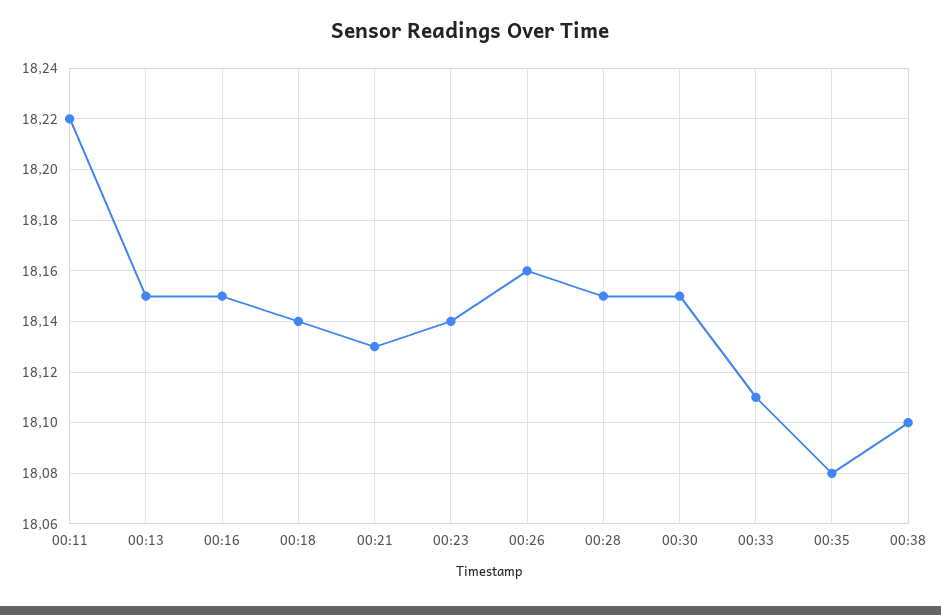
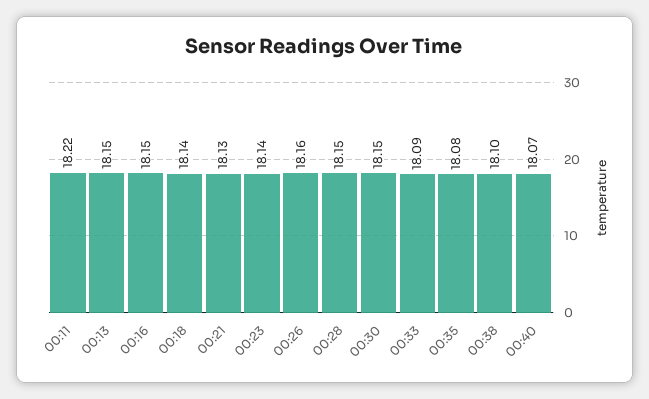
00:33: 18.11 -> 18.09
00:40: none -> 18.07

